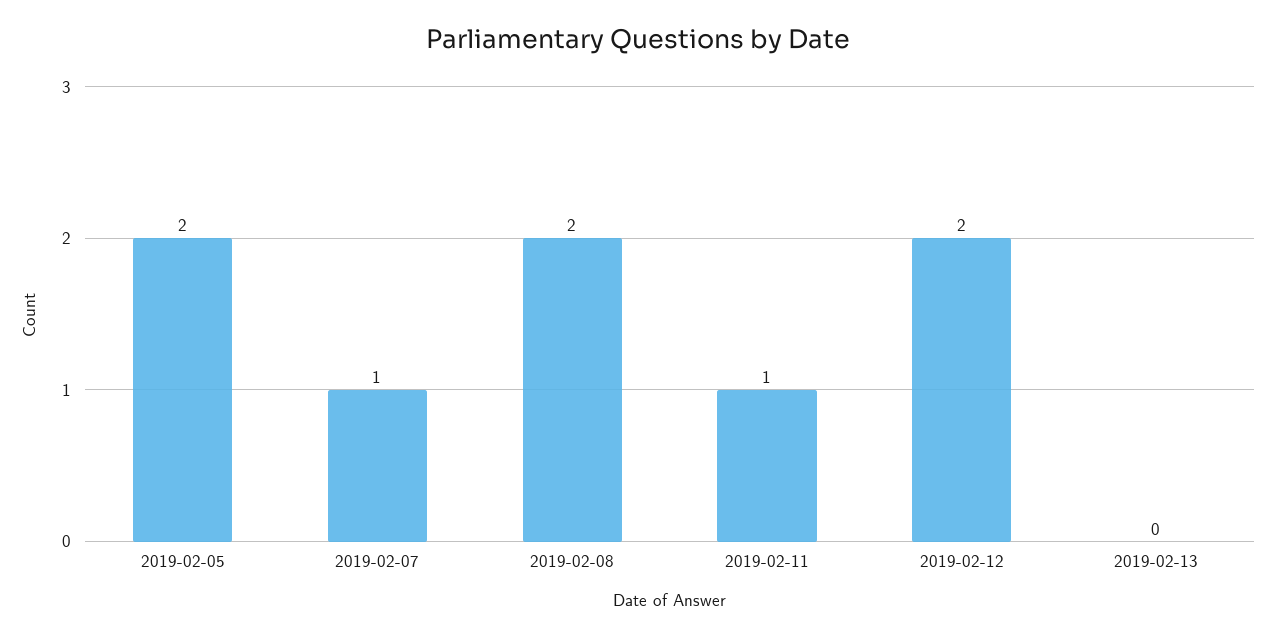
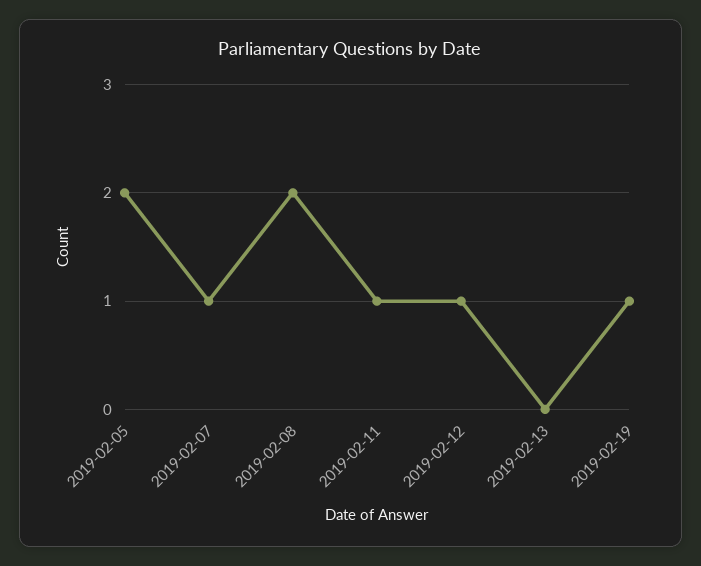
2019-02-12: 2 -> 1
2019-02-19: none -> 1

